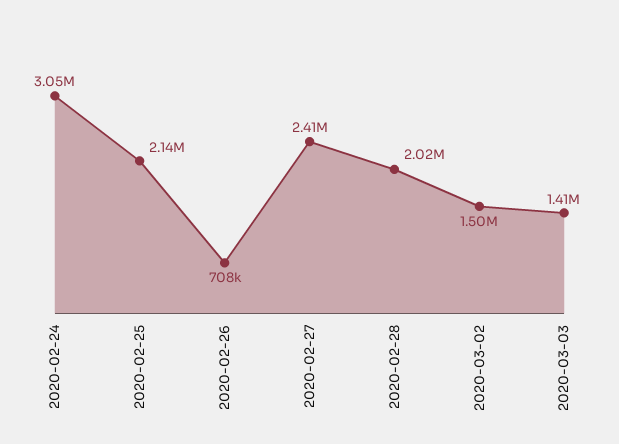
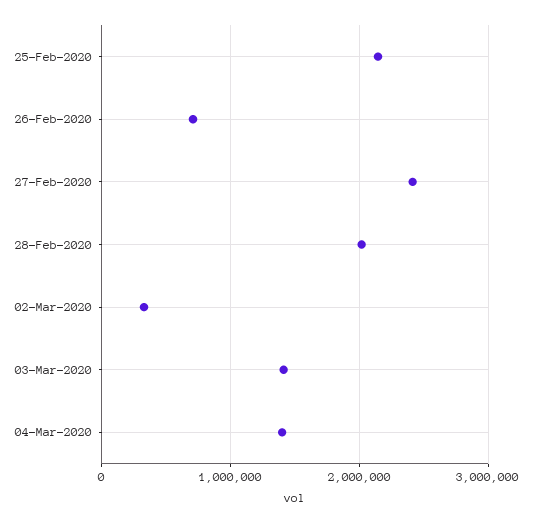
2020-02-24: 3050000 -> none
2020-03-02: 1500000 -> 300000
04-Mar-2020: none -> 1400000

